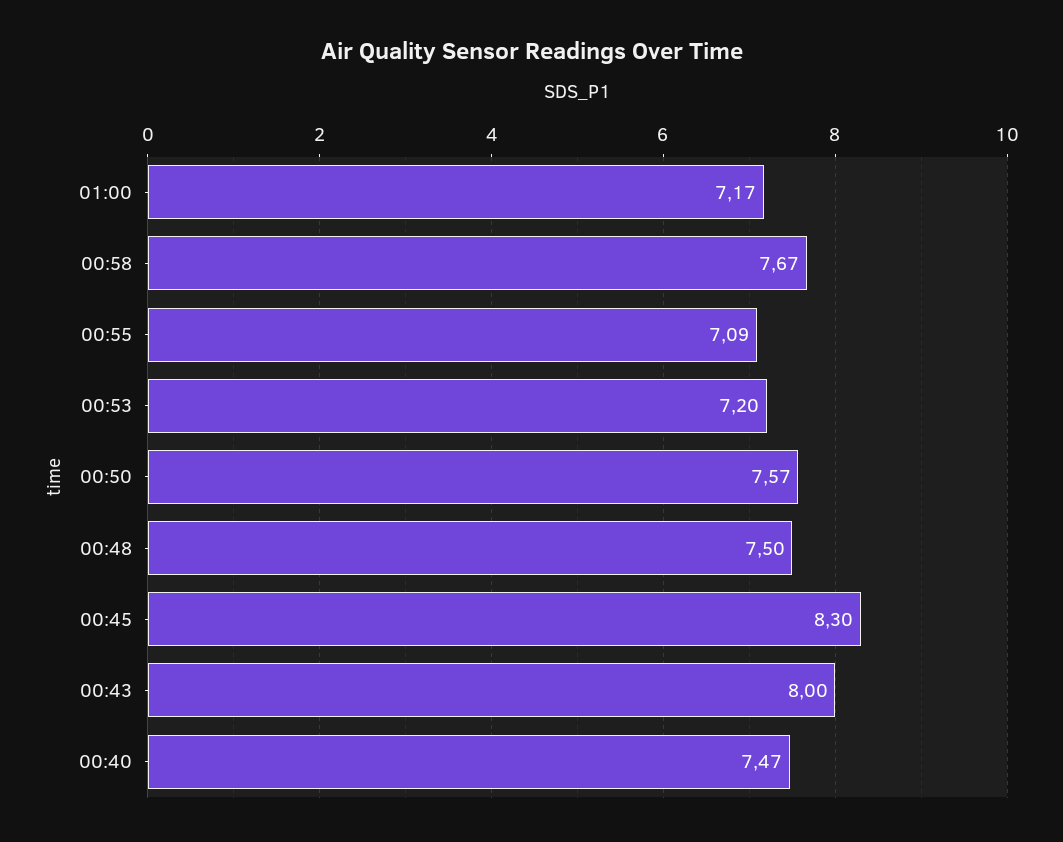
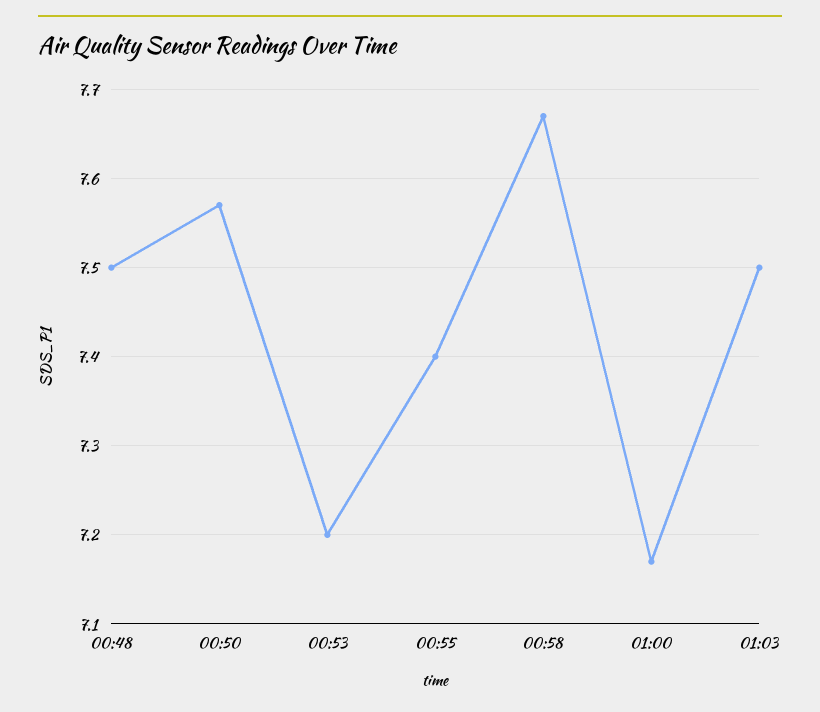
00:55: 7.09 -> 7.4
00:45: 8.3 -> none
00:43: 8 -> none
00:40: 7.47 -> none
01:03: none -> 7.5

